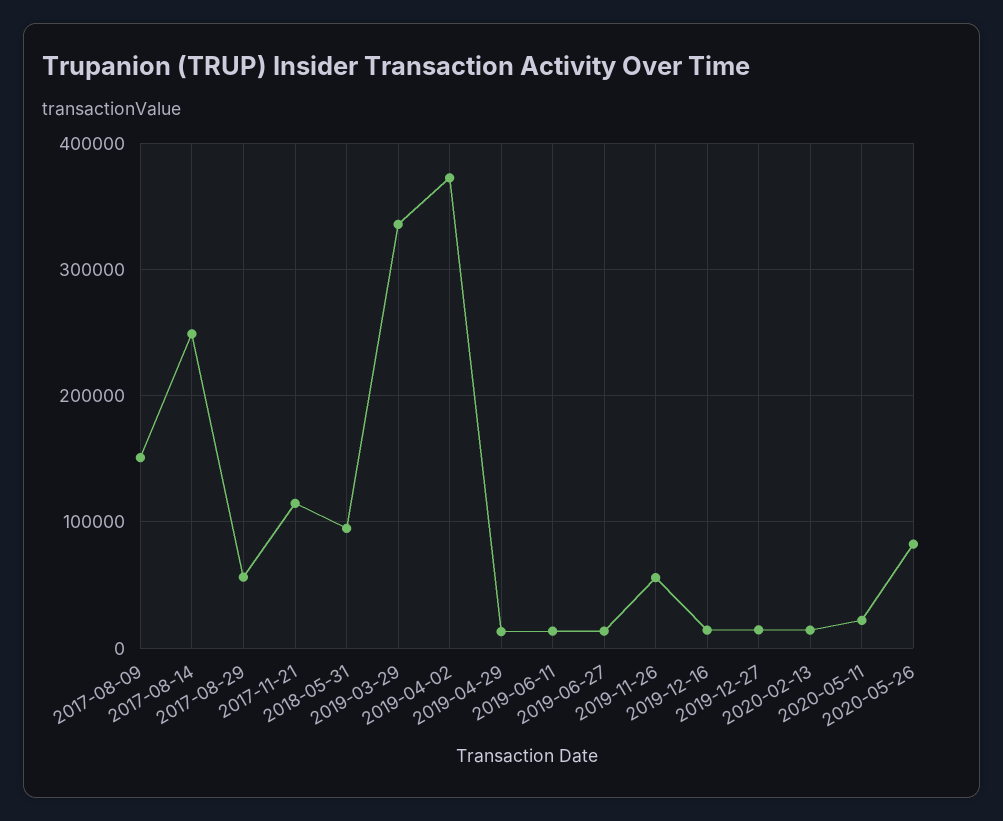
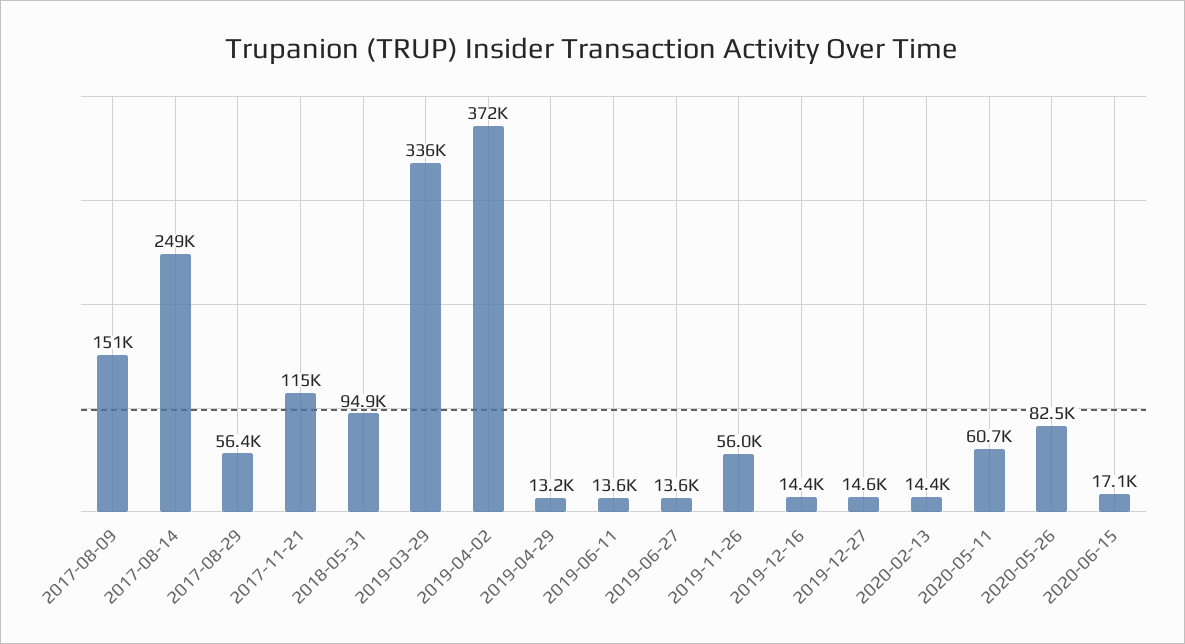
2020-05-11: 20000 -> 60700
2020-06-15: none -> 17100

